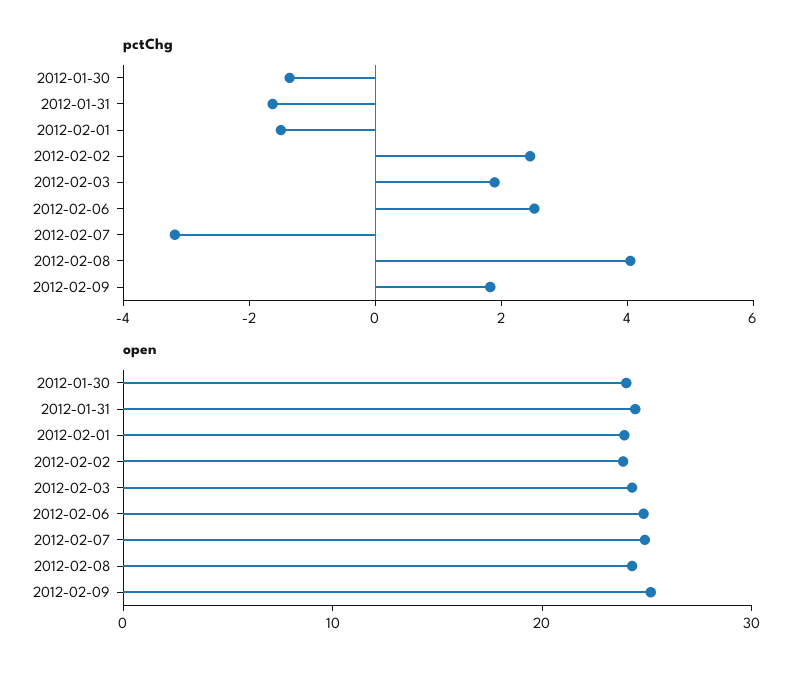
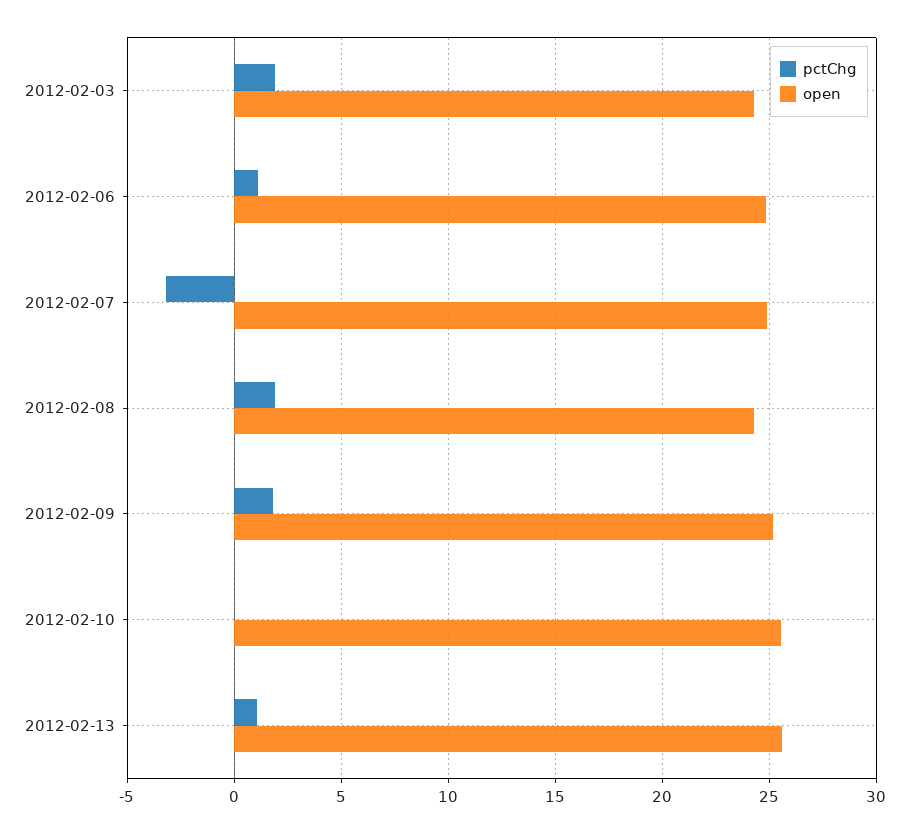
pctChg, 2012-01-30: -1.5 -> none
pctChg, 2012-01-31: -1.5 -> none
pctChg, 2012-02-01: -1.5 -> none
pctChg, 2012-02-02: 2.5 -> none
pctChg, 2012-02-06: 2.5 -> 1
pctChg, 2012-02-08: 4 -> 2
open, 2012-01-30: 24 -> none
open, 2012-01-31: 24 -> none
open, 2012-02-01: 24 -> none
open, 2012-02-02: 24 -> none
pctChg, 2012-02-10: none -> 0
open, 2012-02-10: none -> 25.5
pctChg, 2012-02-13: none -> 1
open, 2012-02-13: none -> 25.5

